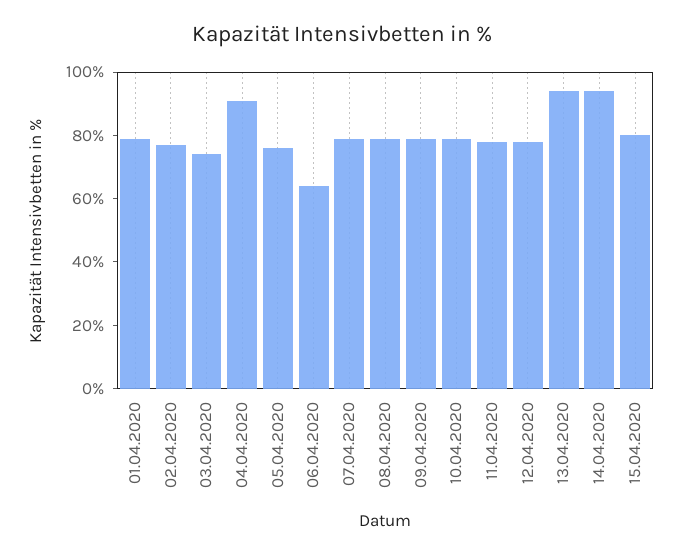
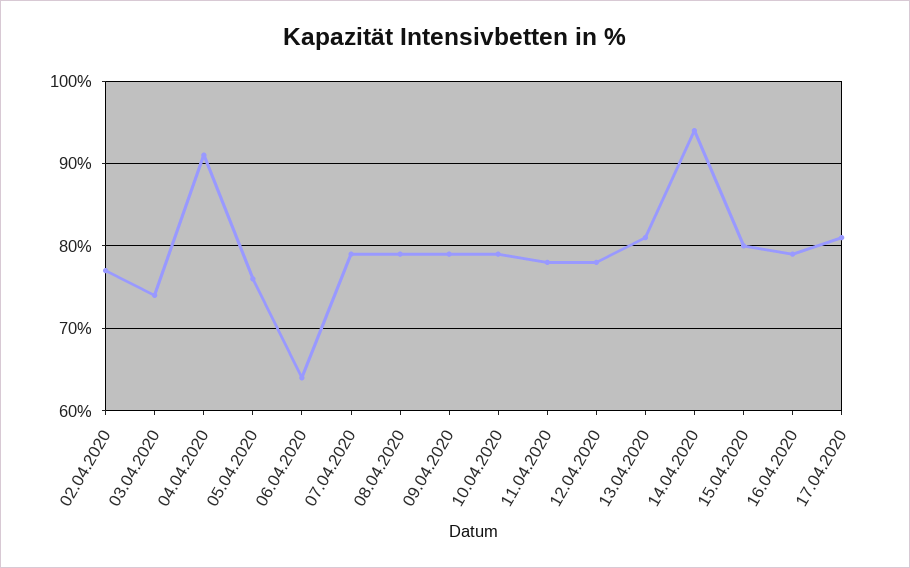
01.04.2020: 80 -> none
13.04.2020: 95 -> 81
16.04.2020: none -> 79
17.04.2020: none -> 81

